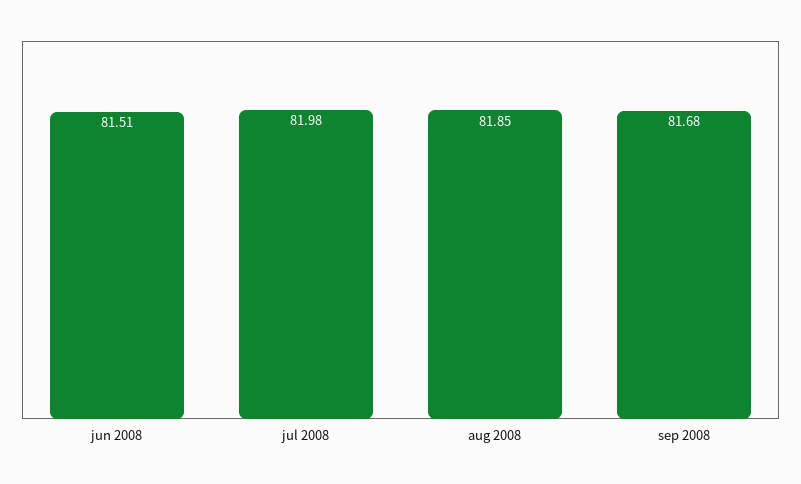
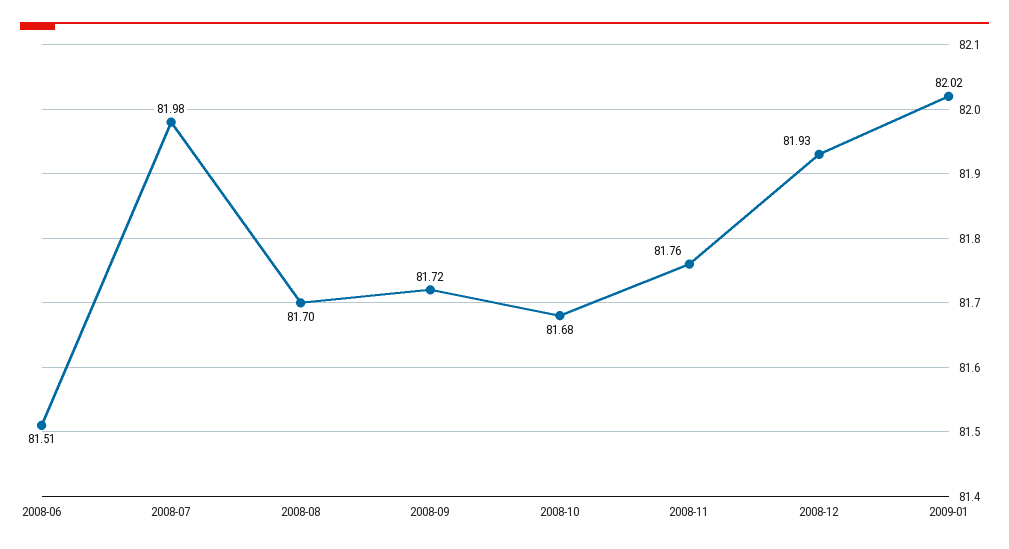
aug 2008: 81.85 -> 81.7
sep 2008: 81.68 -> 81.72
2008-10: none -> 81.68
2008-11: none -> 81.76
2008-12: none -> 81.93
2009-01: none -> 82.02

